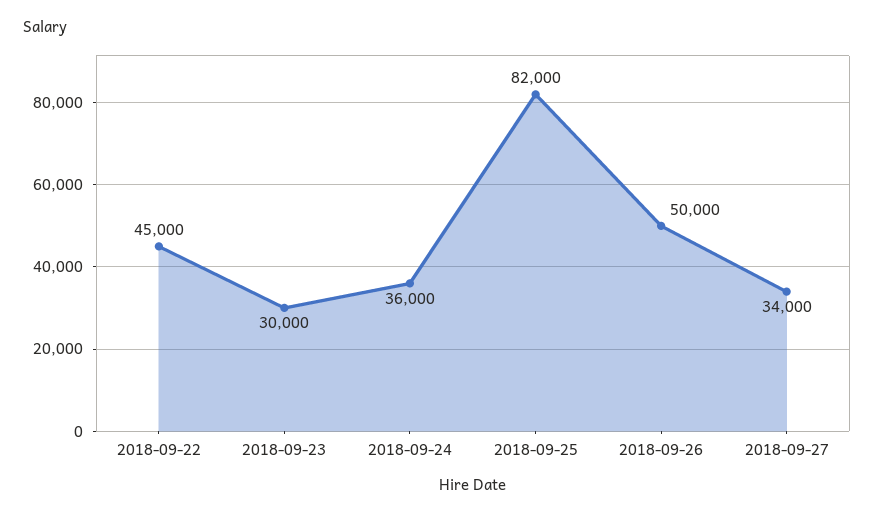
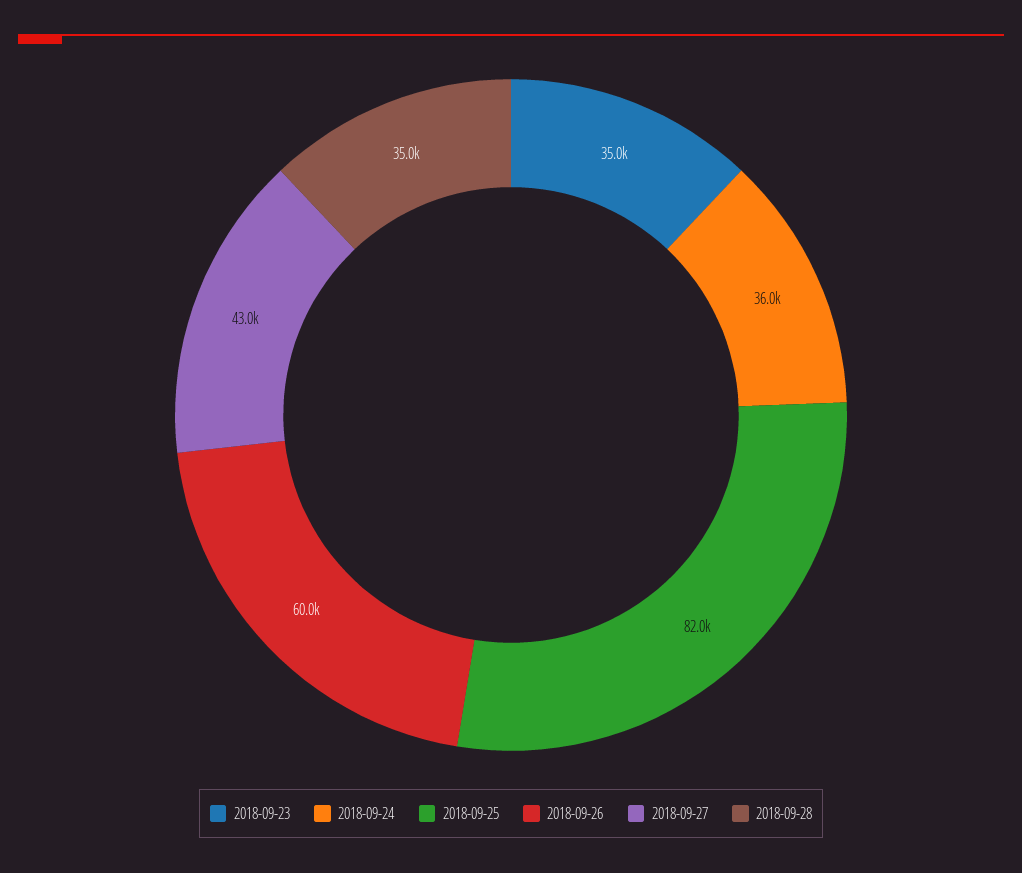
2018-09-22: 45000 -> none
2018-09-23: 30000 -> 35000
2018-09-26: 50000 -> 60000
2018-09-27: 34000 -> 43000
2018-09-28: none -> 35000

